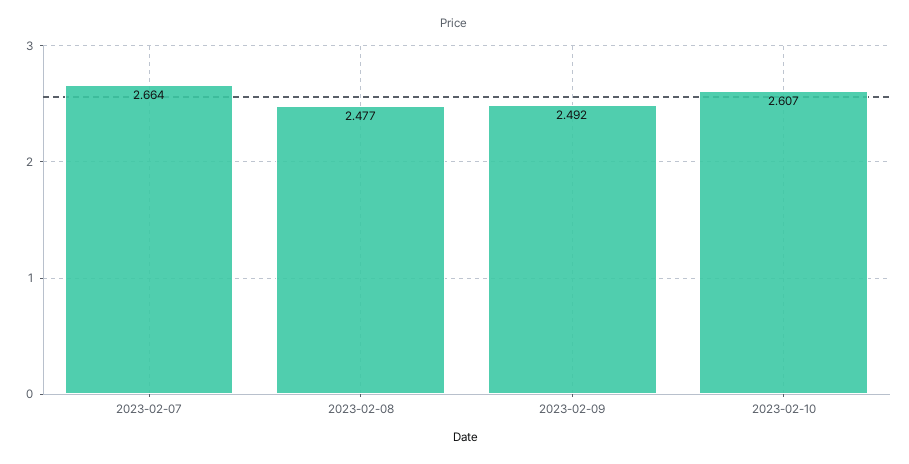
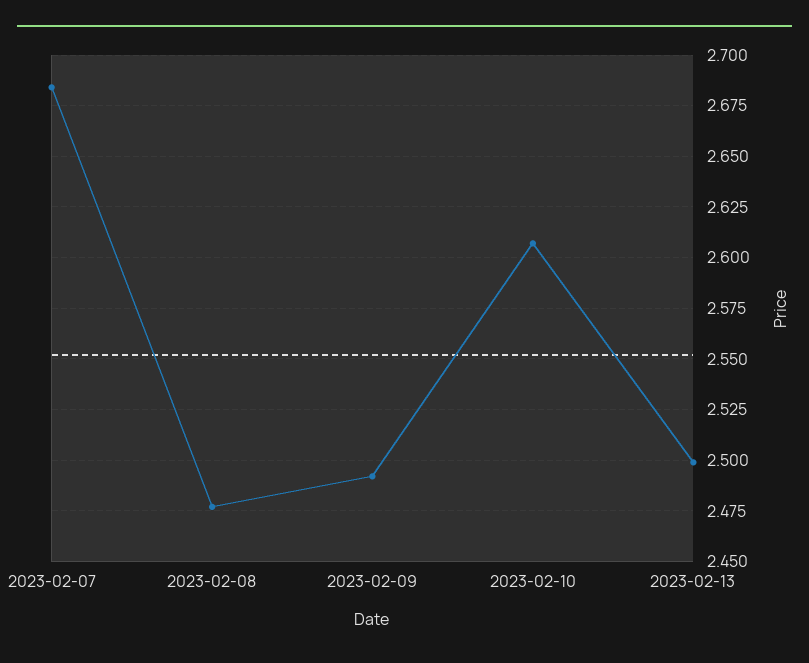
2023-02-07: 2.664 -> 2.685
2023-02-13: none -> 2.5

